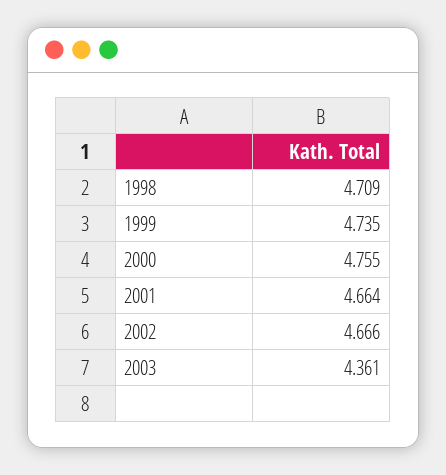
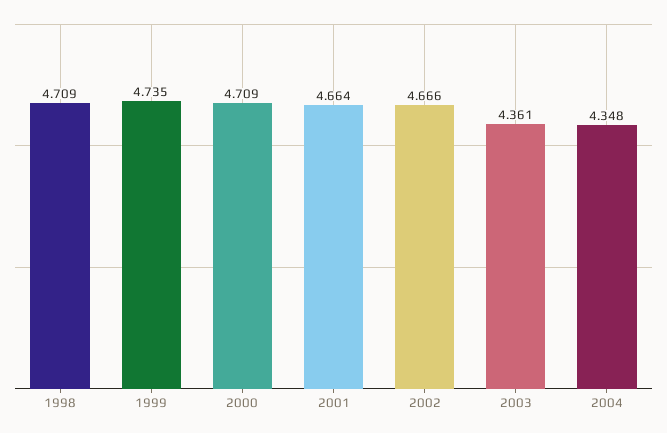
2000: 4.755 -> 4.709
2004: none -> 4.348

